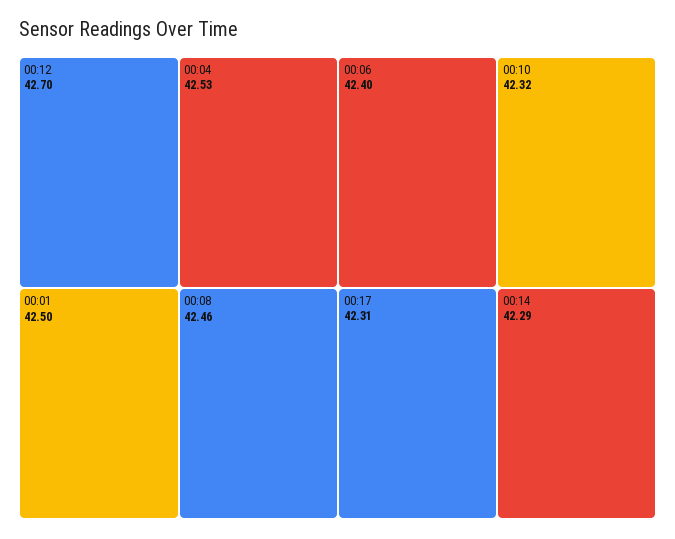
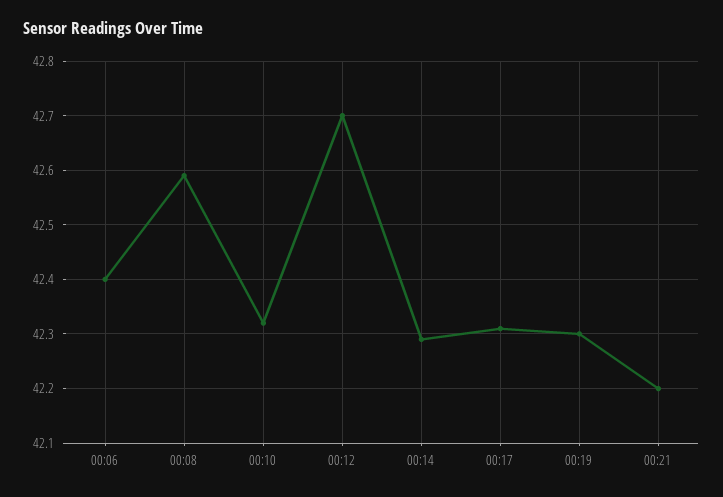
00:04: 42.53 -> none
00:01: 42.5 -> none
00:08: 42.46 -> 42.6
00:19: none -> 42.3
00:21: none -> 42.2

